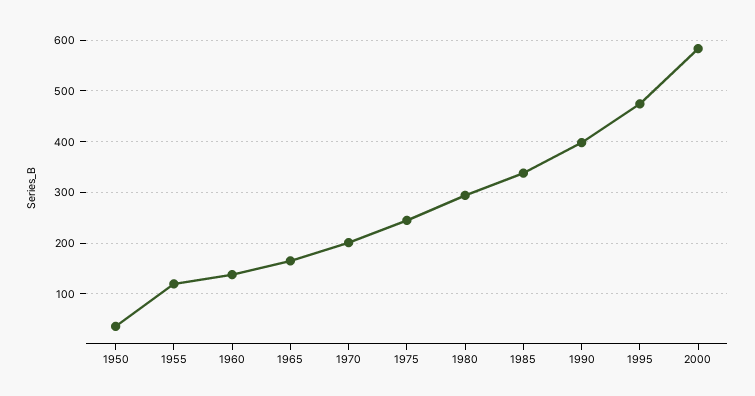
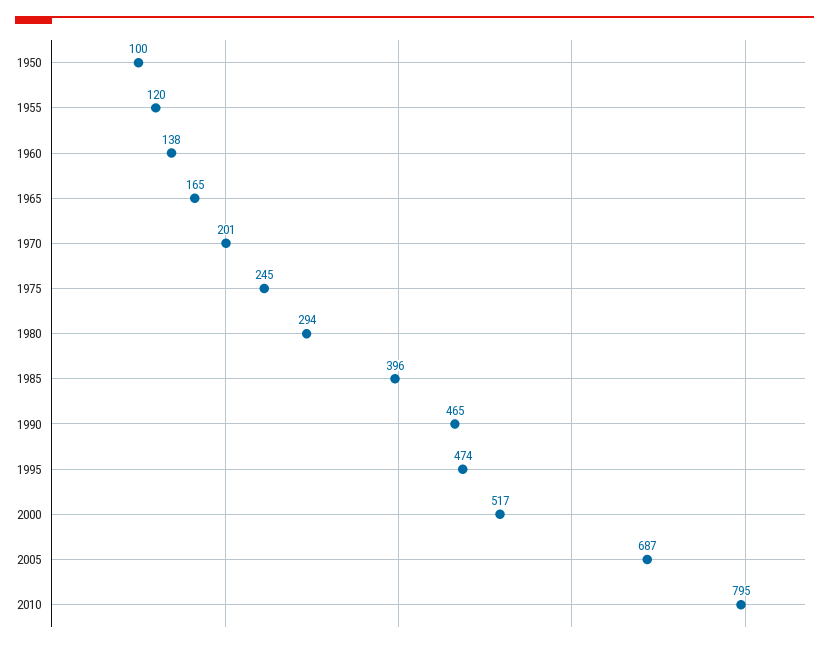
1950: 40 -> 100
1985: 340 -> 396
1990: 400 -> 465
2000: 580 -> 517
2005: none -> 687
2010: none -> 795

